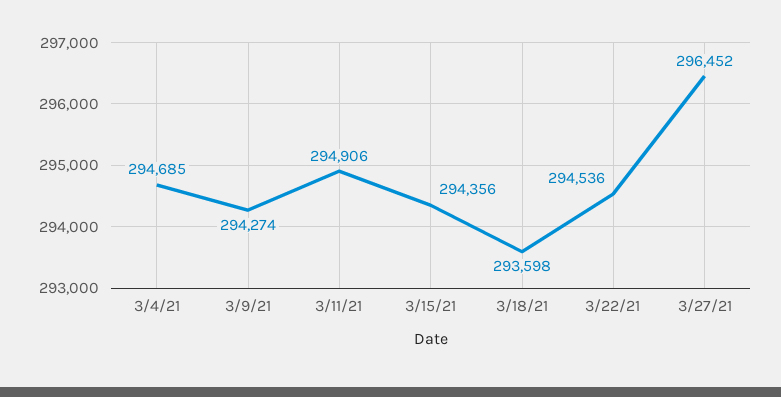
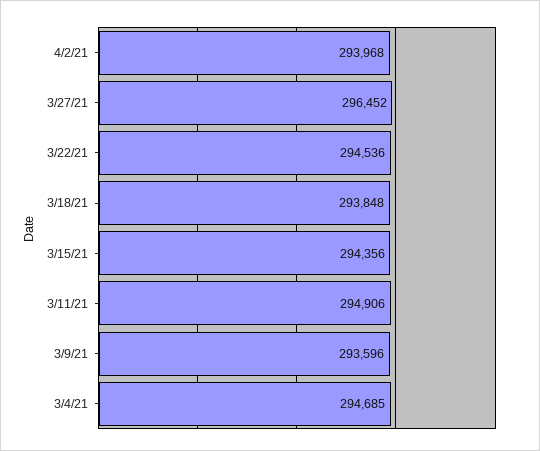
3/9/21: 294274 -> 293596
3/18/21: 293598 -> 293848
4/2/21: none -> 293968

